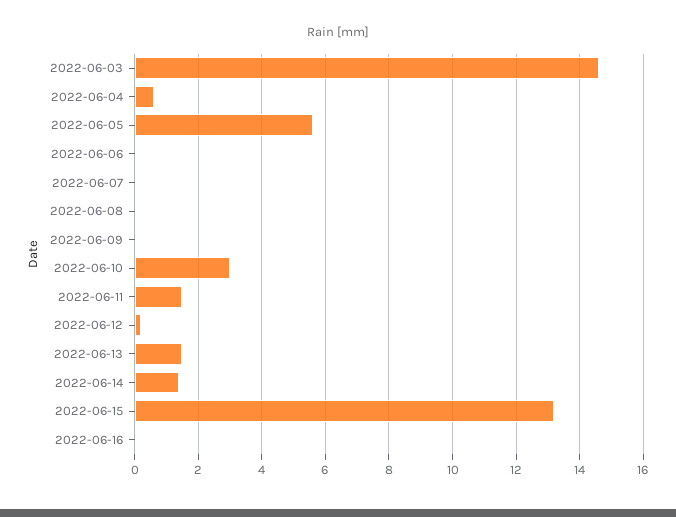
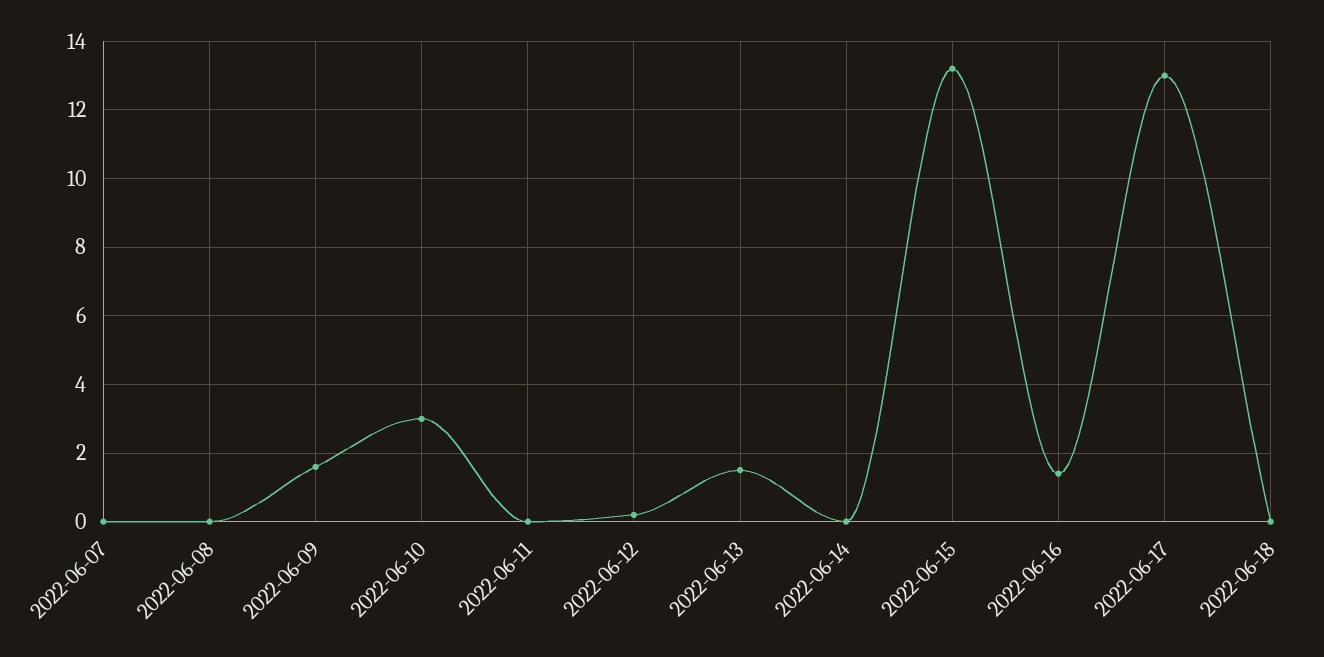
2022-06-03: 14.5 -> none
2022-06-04: 0.5 -> none
2022-06-05: 5.5 -> none
2022-06-06: 0 -> none
2022-06-09: 0 -> 1.5
2022-06-11: 1.5 -> 0
2022-06-14: 1.5 -> 0
2022-06-16: 0 -> 1.5
2022-06-17: none -> 13
2022-06-18: none -> 0

